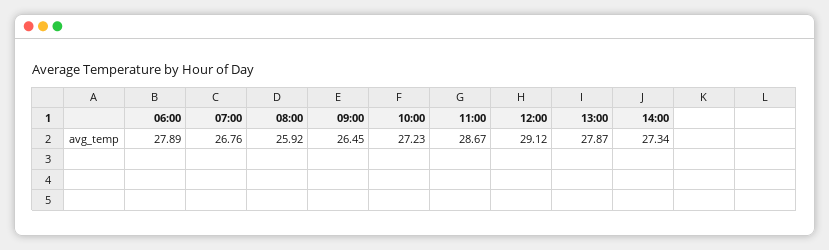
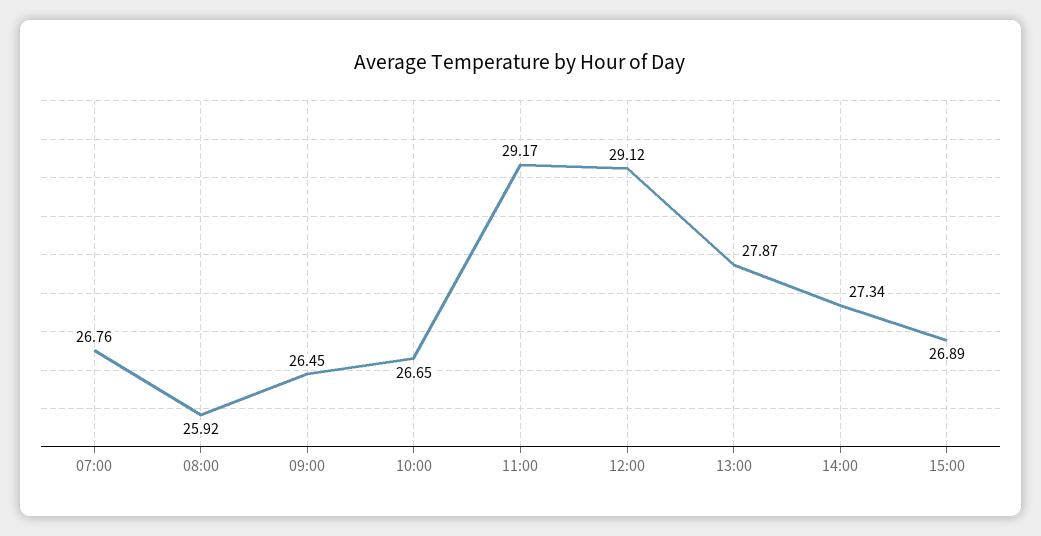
06:00: 27.89 -> none
10:00: 27.23 -> 26.65
11:00: 28.67 -> 29.17
15:00: none -> 26.89

